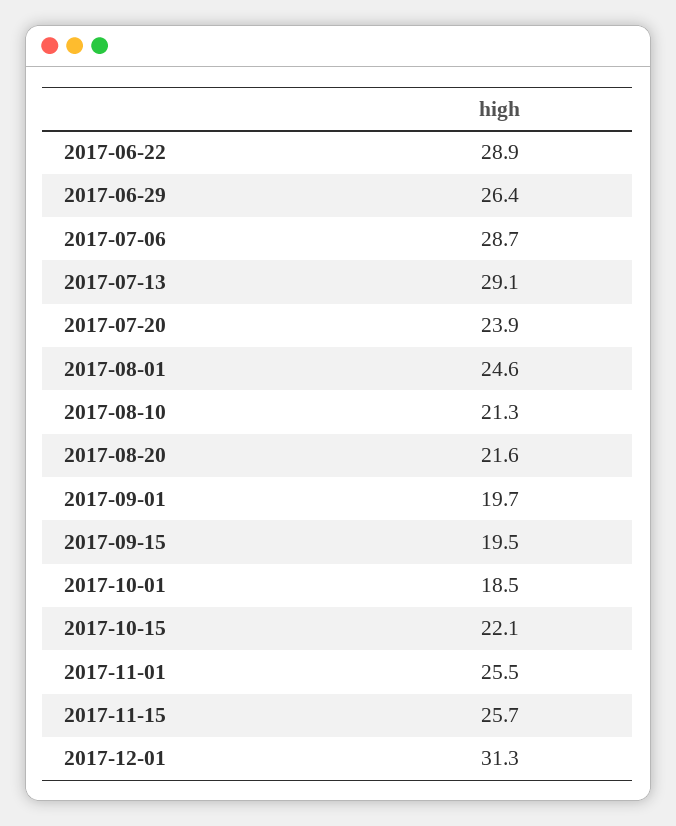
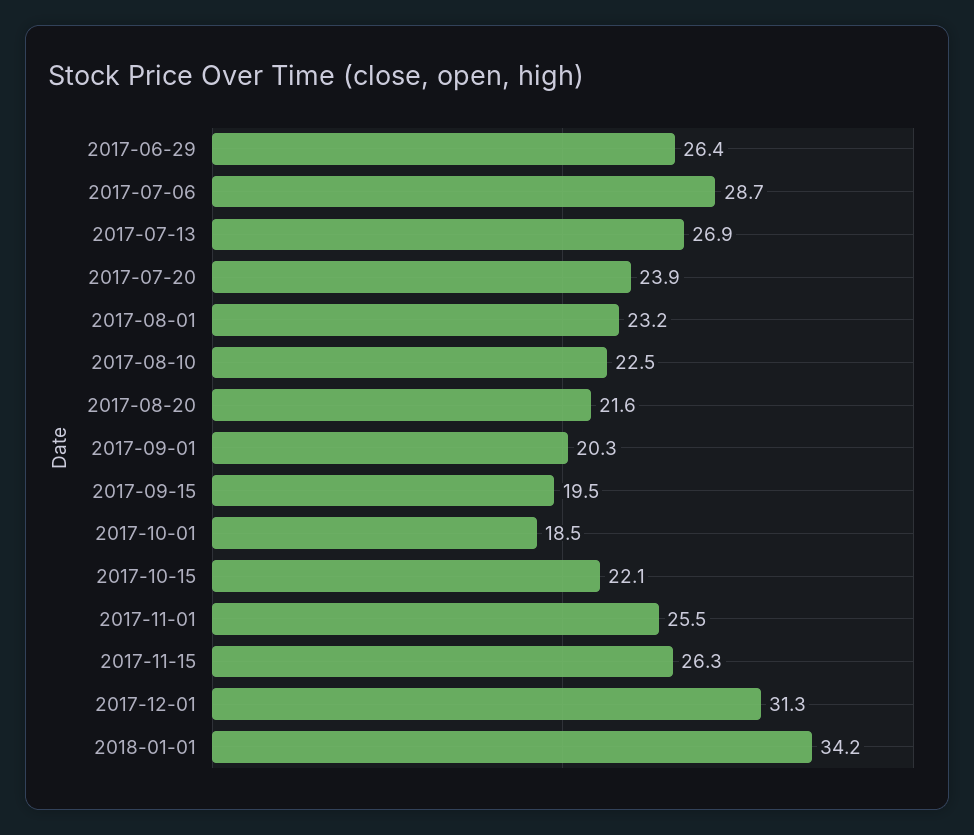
2017-06-22: 28.9 -> none
2017-07-13: 29.1 -> 26.9
2017-08-01: 24.6 -> 23.2
2017-08-10: 21.3 -> 22.5
2017-09-01: 19.7 -> 20.3
2017-11-15: 25.7 -> 26.3
2018-01-01: none -> 34.2

